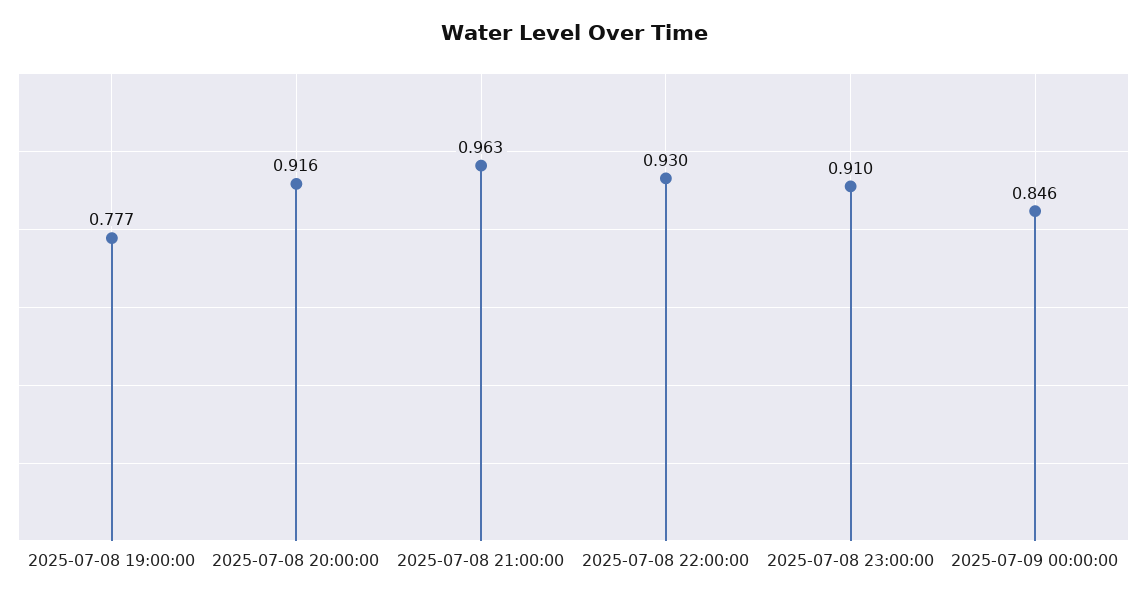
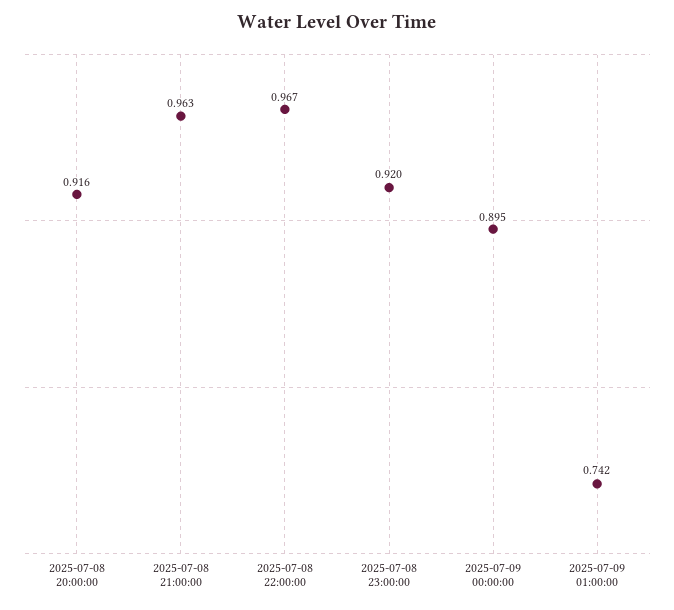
2025-07-08 19:00:00: 0.777 -> none
2025-07-08 22:00:00: 0.93 -> 0.967
2025-07-08 23:00:00: 0.91 -> 0.92
2025-07-09 00:00:00: 0.846 -> 0.895
2025-07-09 01:00:00: none -> 0.742

